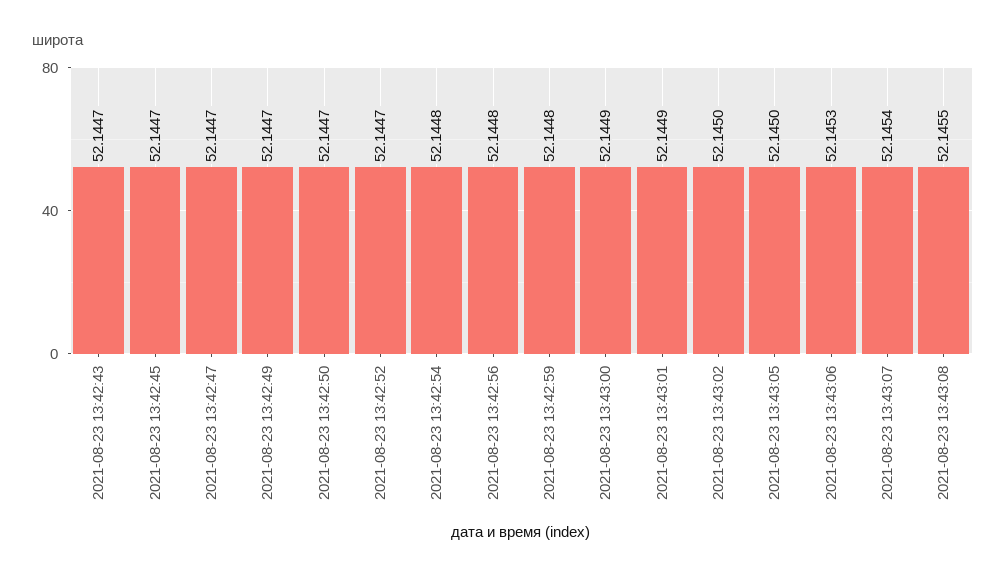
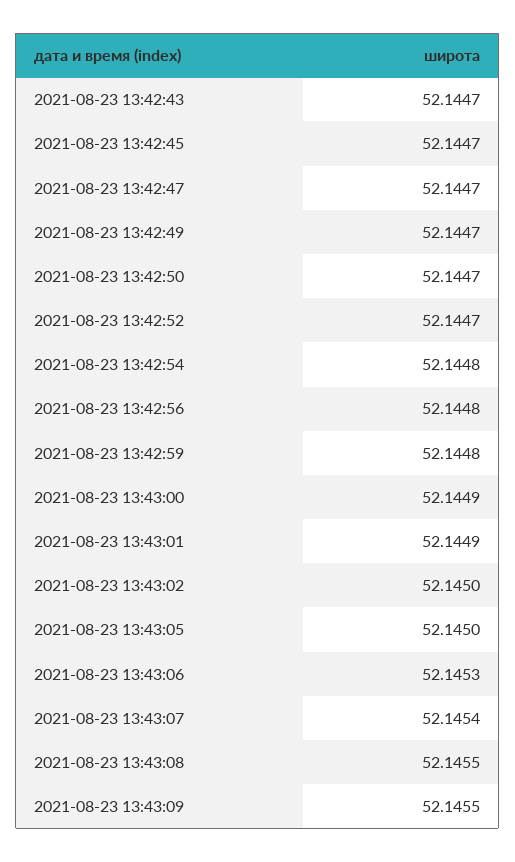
2021-08-23 13:43:09: none -> 52.1455

